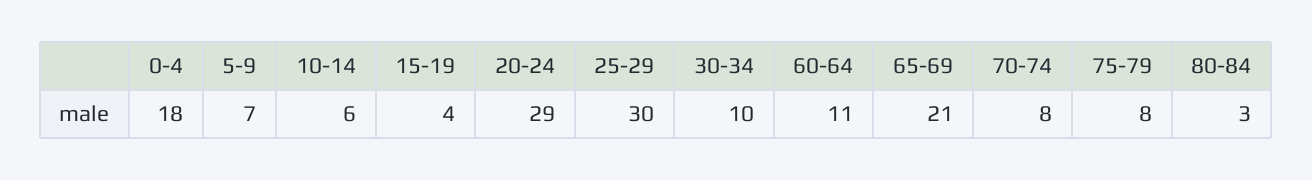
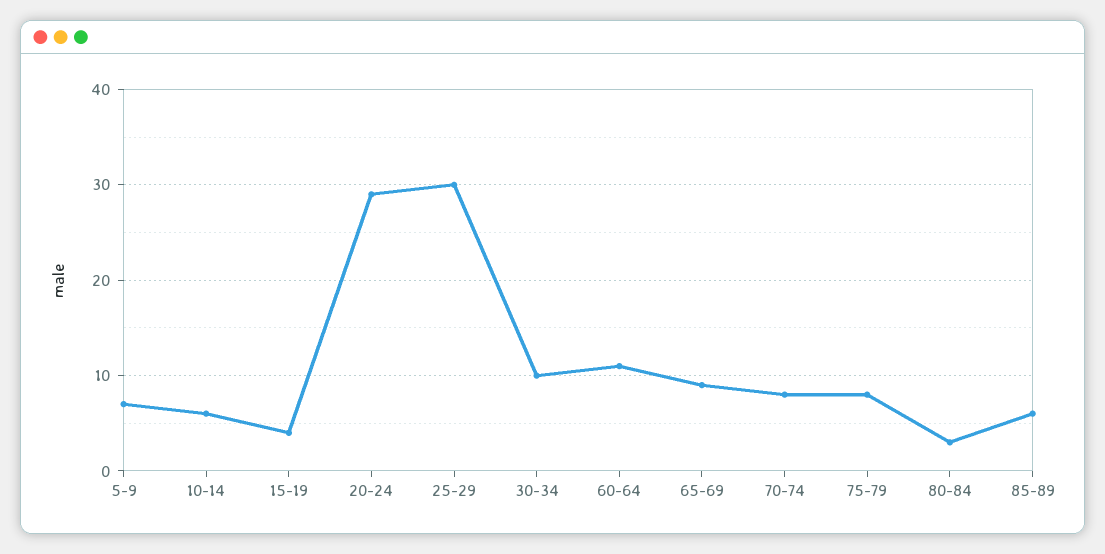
0-4: 18 -> none
65-69: 21 -> 9
85-89: none -> 6

